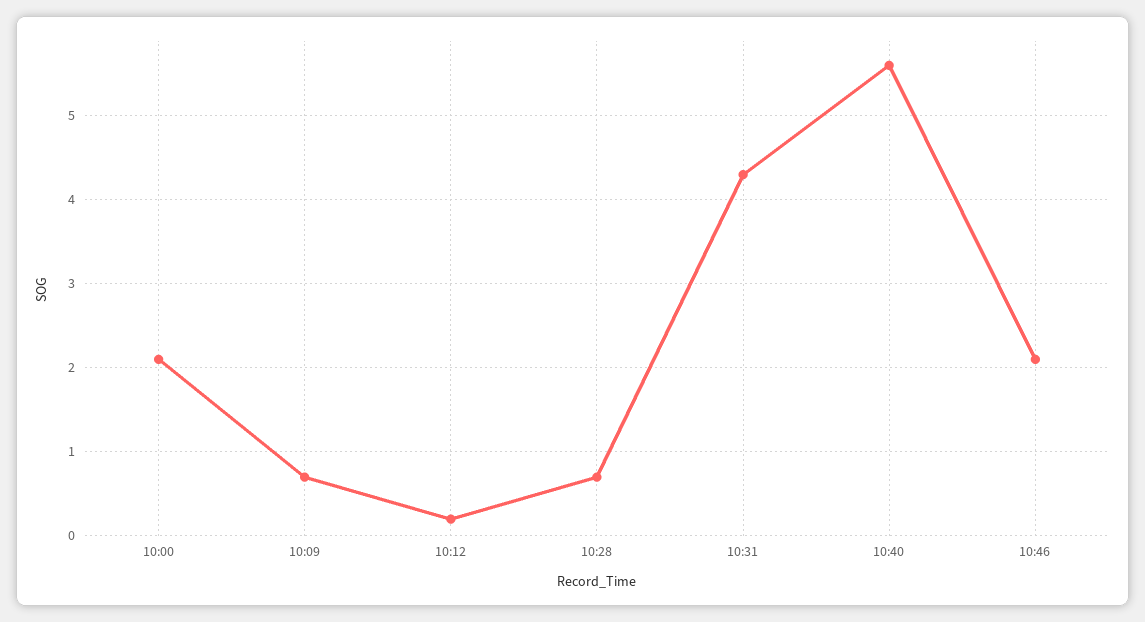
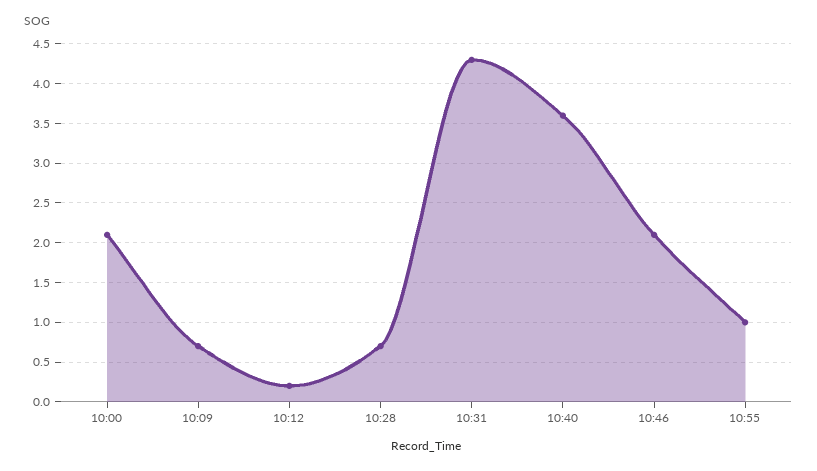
10:40: 5.6 -> 3.6
10:55: none -> 1

